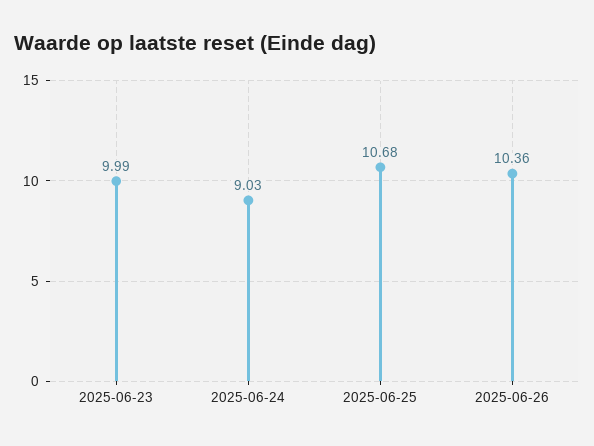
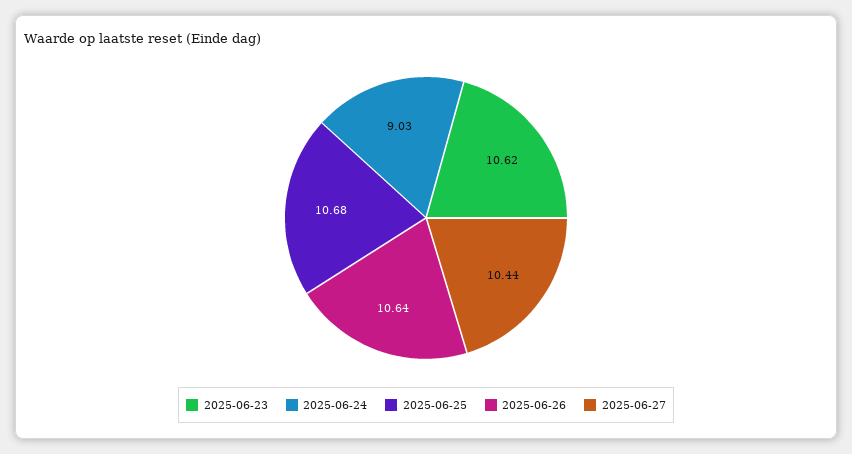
2025-06-23: 9.99 -> 10.62
2025-06-26: 10.36 -> 10.64
2025-06-27: none -> 10.44

